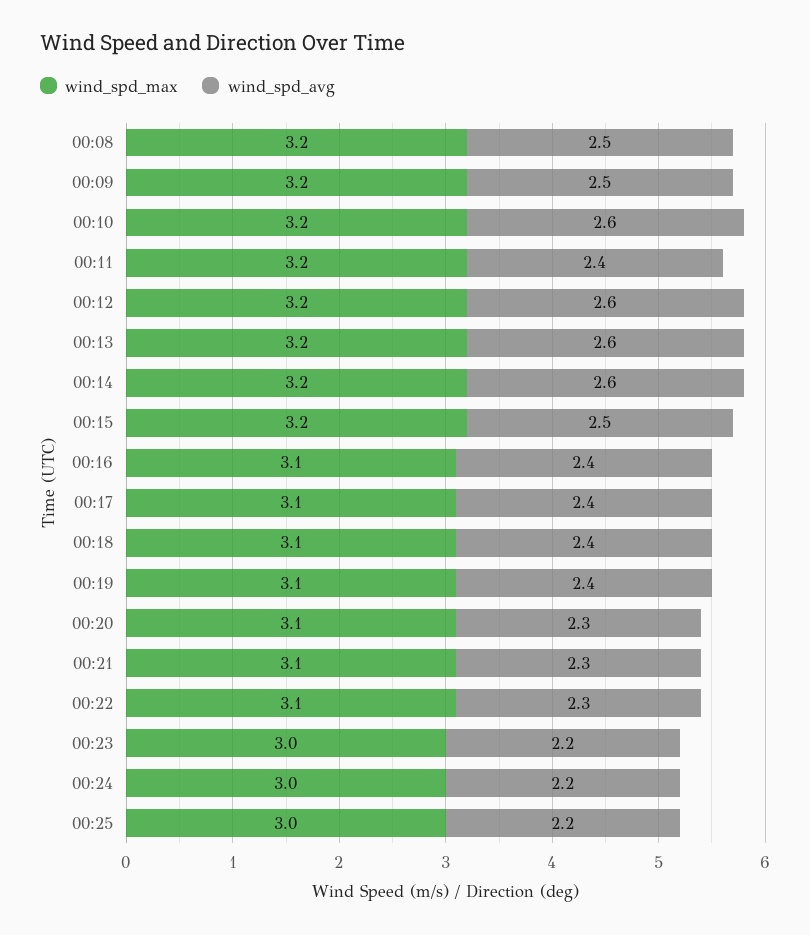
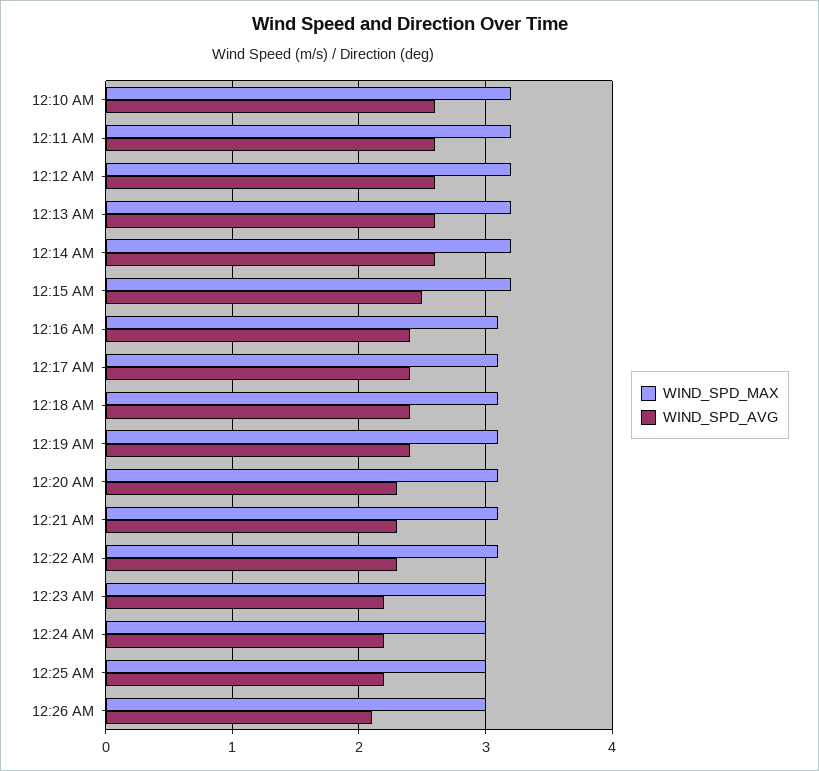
wind_spd_max, 00:08: 3.2 -> none
wind_spd_avg, 00:08: 2.5 -> none
wind_spd_max, 00:09: 3.2 -> none
wind_spd_avg, 00:09: 2.5 -> none
wind_spd_avg, 00:11: 2.4 -> 2.6
wind_spd_max, 12:26 AM: none -> 3
wind_spd_avg, 12:26 AM: none -> 2.1

